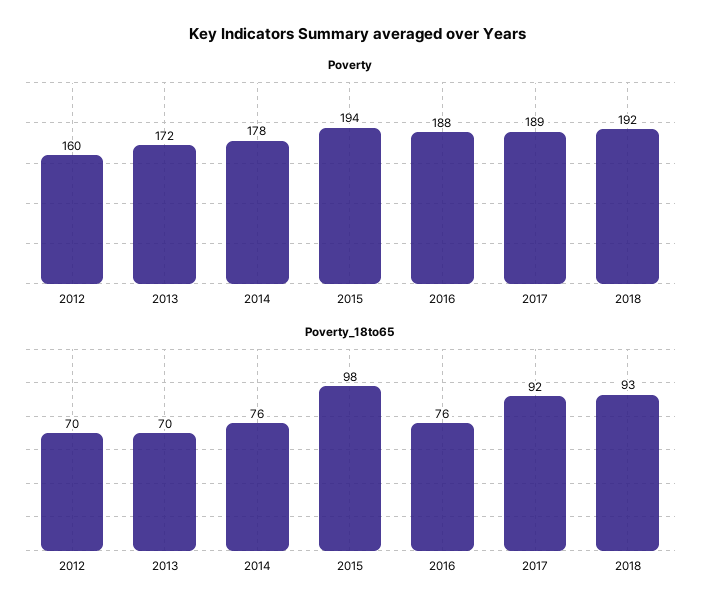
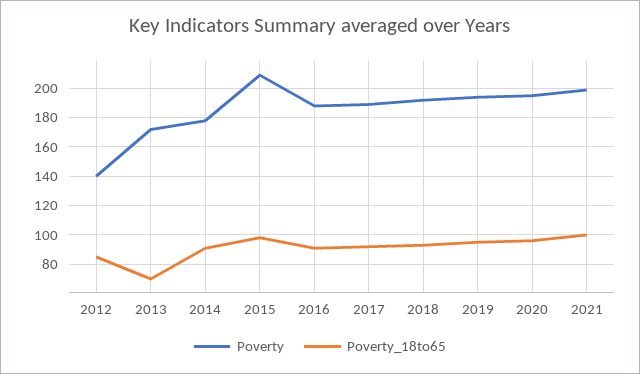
Poverty, 2012: 160 -> 140
Poverty, 2015: 194 -> 210
Poverty_18to65, 2012: 70 -> 85
Poverty_18to65, 2014: 76 -> 90
Poverty_18to65, 2016: 76 -> 90
Poverty, 2019: none -> 195
Poverty_18to65, 2019: none -> 95
Poverty, 2020: none -> 195
Poverty_18to65, 2020: none -> 95
Poverty, 2021: none -> 200
Poverty_18to65, 2021: none -> 100

